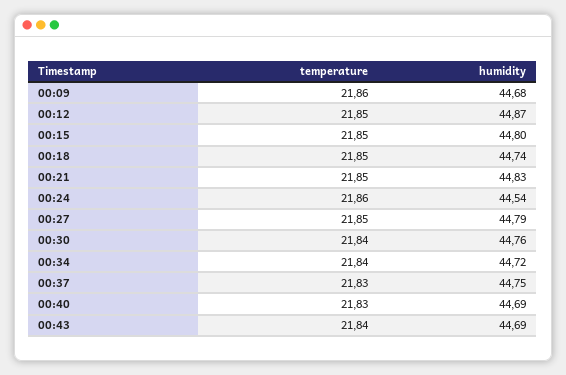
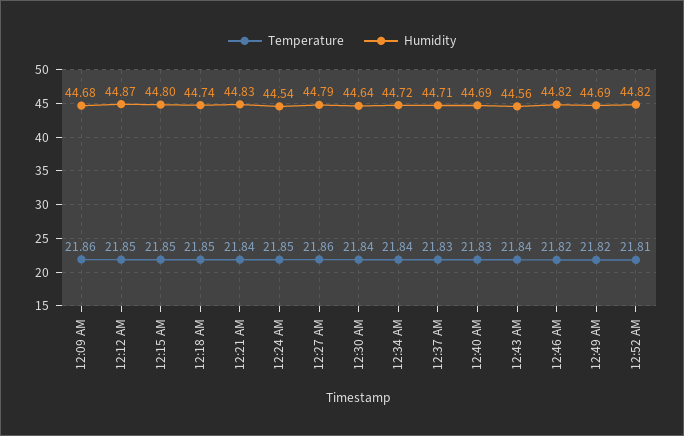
temperature, 00:21: 21.85 -> 21.84
temperature, 00:24: 21.86 -> 21.85
temperature, 00:27: 21.85 -> 21.86
humidity, 00:30: 44.76 -> 44.64
humidity, 00:37: 44.75 -> 44.71
humidity, 00:43: 44.69 -> 44.56
temperature, 12:46 AM: none -> 21.82
humidity, 12:46 AM: none -> 44.82
temperature, 12:49 AM: none -> 21.82
humidity, 12:49 AM: none -> 44.69
temperature, 12:52 AM: none -> 21.81
humidity, 12:52 AM: none -> 44.82

